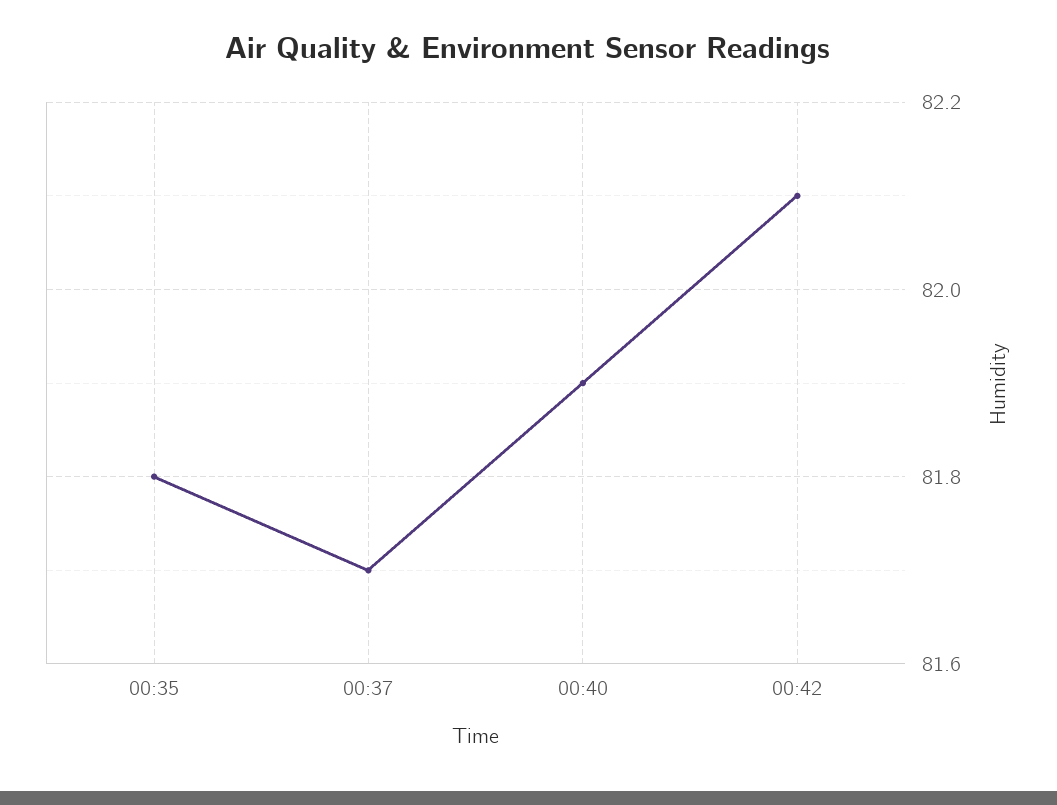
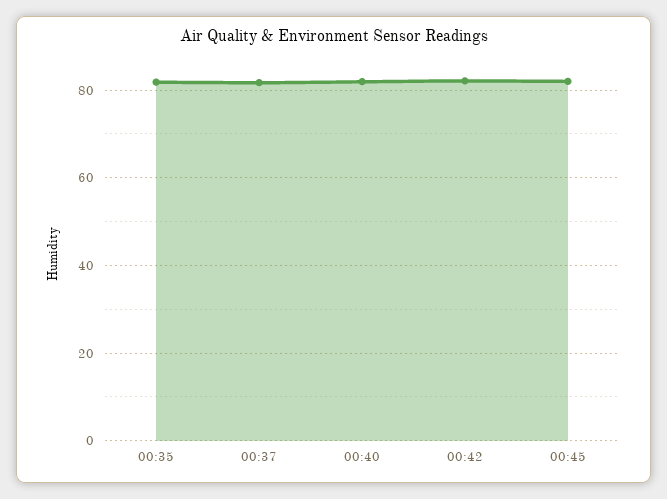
00:45: none -> 82

